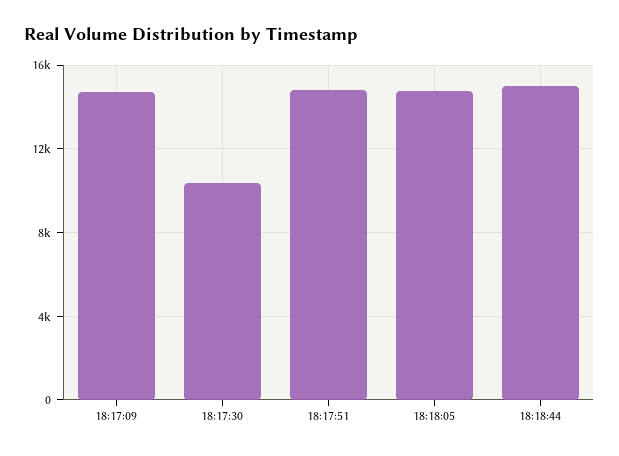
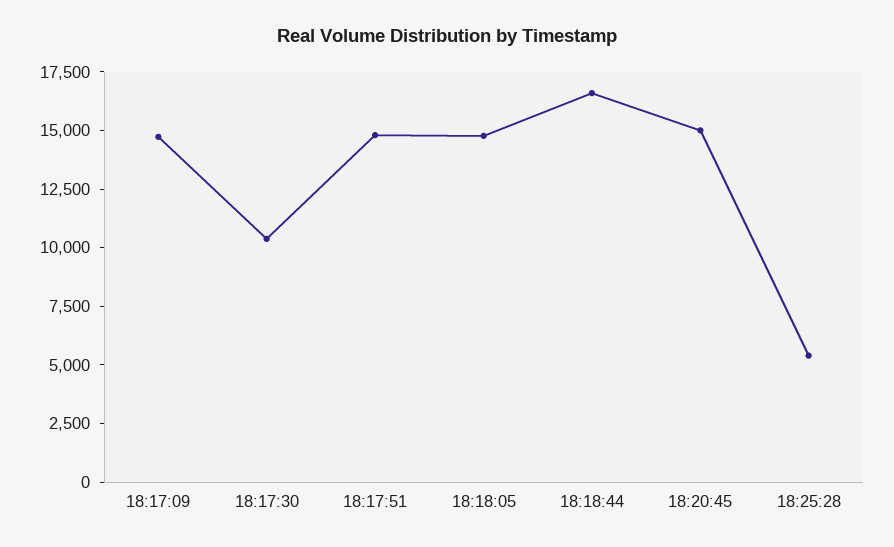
18:18:44: 15000 -> 16500
18:20:45: none -> 15000
18:25:28: none -> 5500

